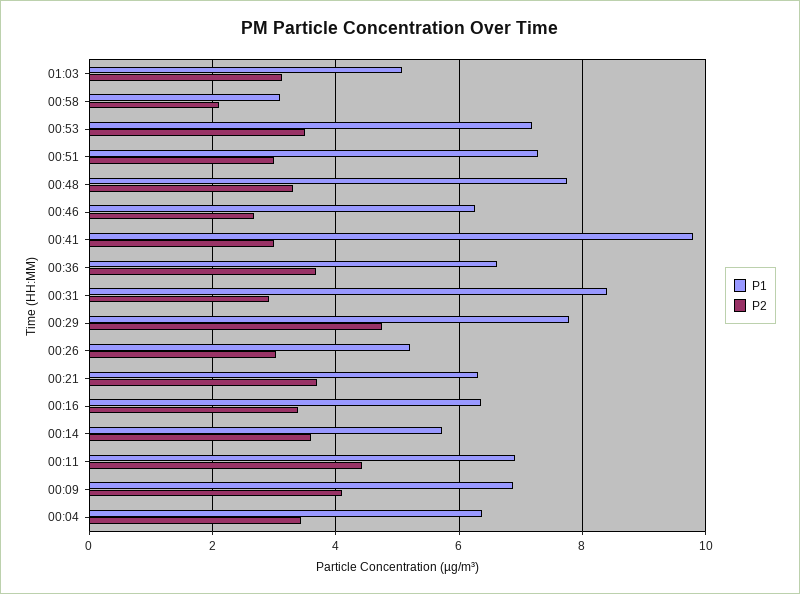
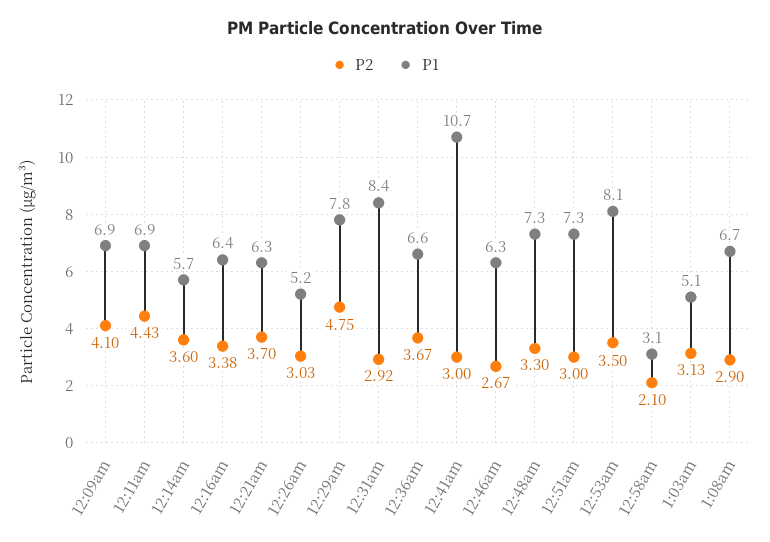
P1, 00:53: 7.2 -> 8.1
P1, 00:48: 7.8 -> 7.3
P1, 00:41: 9.8 -> 10.7
P1, 00:04: 6.4 -> none
P2, 00:04: 3.4 -> none
P2, 1:08am: none -> 2.9
P1, 1:08am: none -> 6.7

